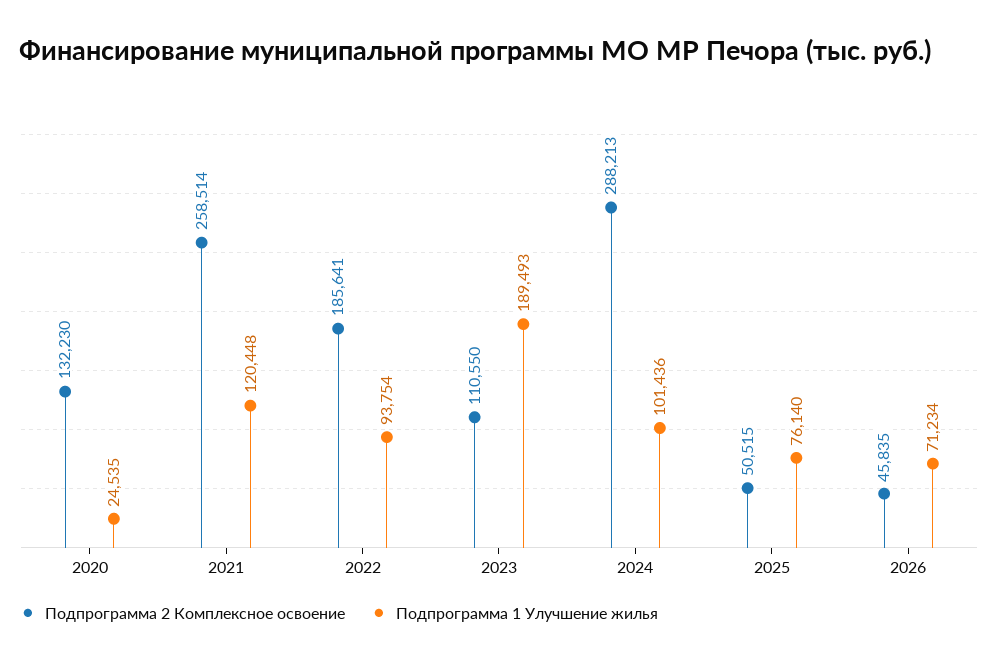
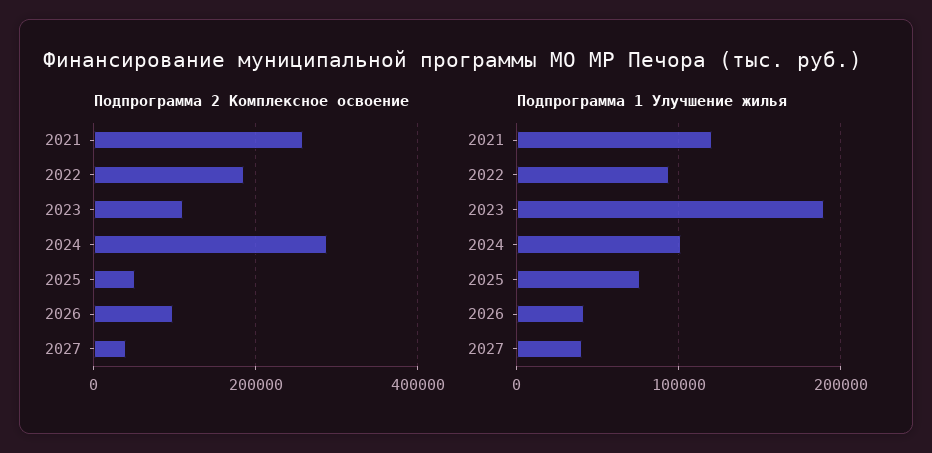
Подпрограмма 2 Комплексное освоение, 2020: 132230 -> none
Подпрограмма 1 Улучшение жилья, 2020: 24535 -> none
Подпрограмма 2 Комплексное освоение, 2026: 45835 -> 100000
Подпрограмма 1 Улучшение жилья, 2026: 71234 -> 40000
Подпрограмма 2 Комплексное освоение, 2027: none -> 40000
Подпрограмма 1 Улучшение жилья, 2027: none -> 40000

